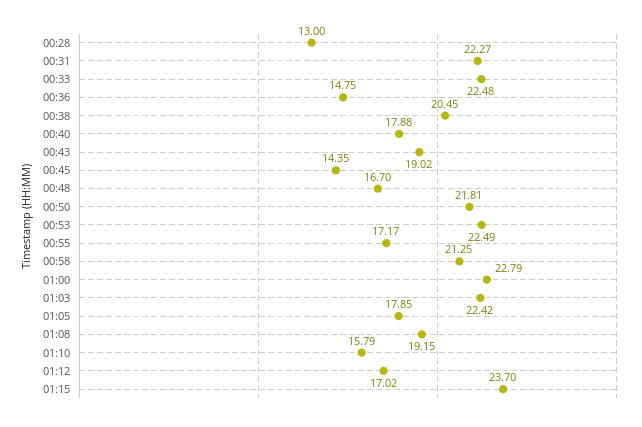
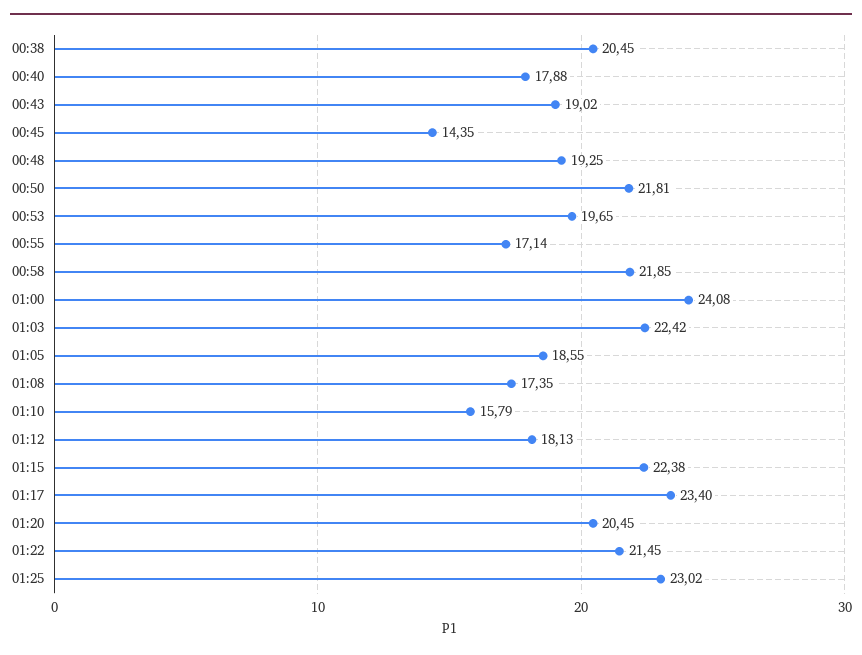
00:28: 13 -> none
00:31: 22.27 -> none
00:33: 22.48 -> none
00:36: 14.75 -> none
00:48: 16.7 -> 19.25
00:53: 22.49 -> 19.65
00:55: 17.17 -> 17.14
00:58: 21.25 -> 21.85
01:00: 22.79 -> 24.08
01:05: 17.85 -> 18.55
01:08: 19.15 -> 17.35
01:12: 17.02 -> 18.13
01:15: 23.7 -> 22.38
01:17: none -> 23.4
01:20: none -> 20.45
01:22: none -> 21.45
01:25: none -> 23.02

